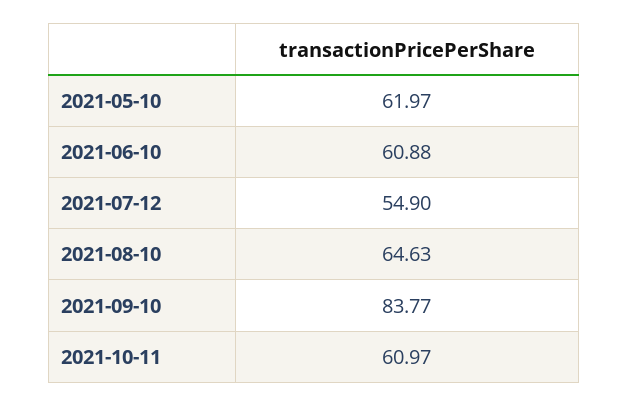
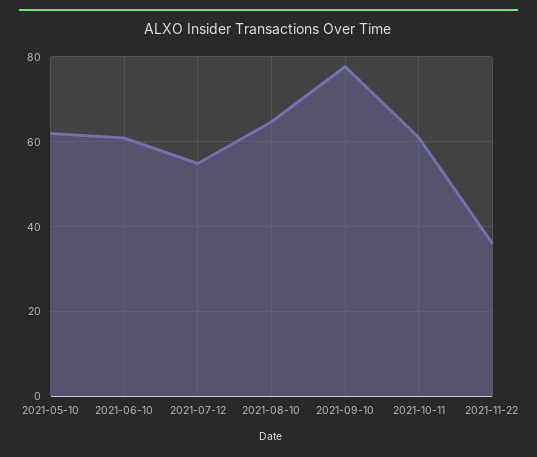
2021-09-10: 83.77 -> 78
2021-11-22: none -> 36

